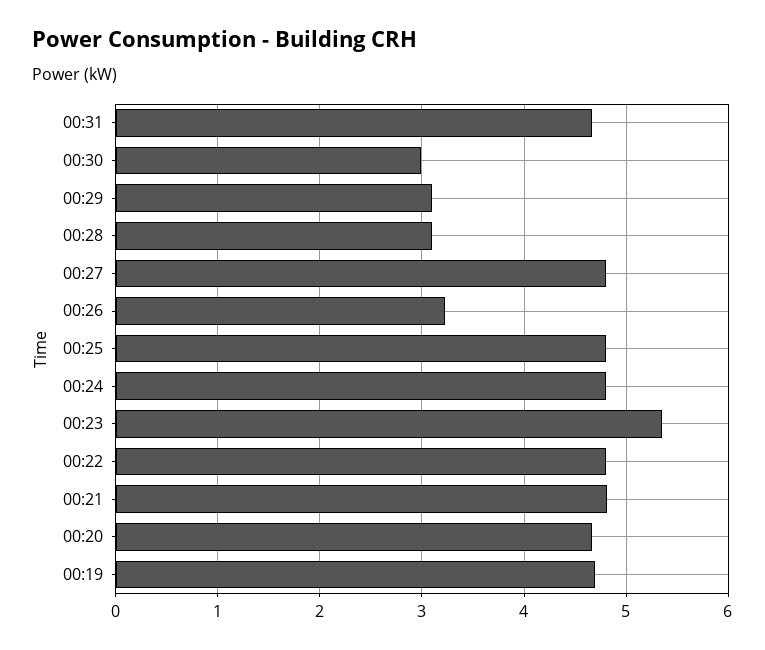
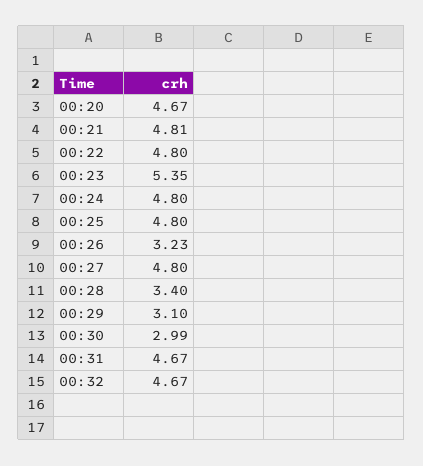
00:28: 3.1 -> 3.4
00:19: 4.7 -> none
00:32: none -> 4.67

